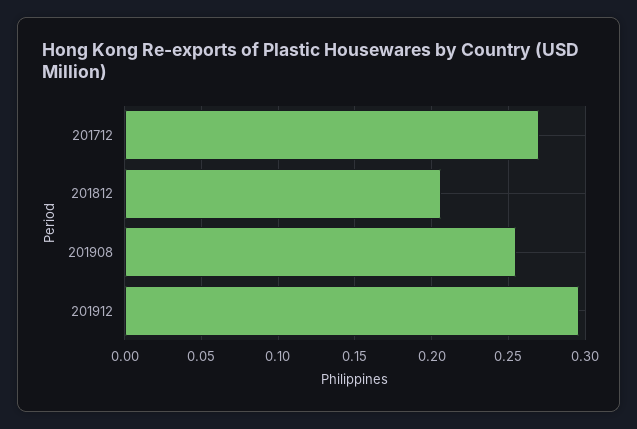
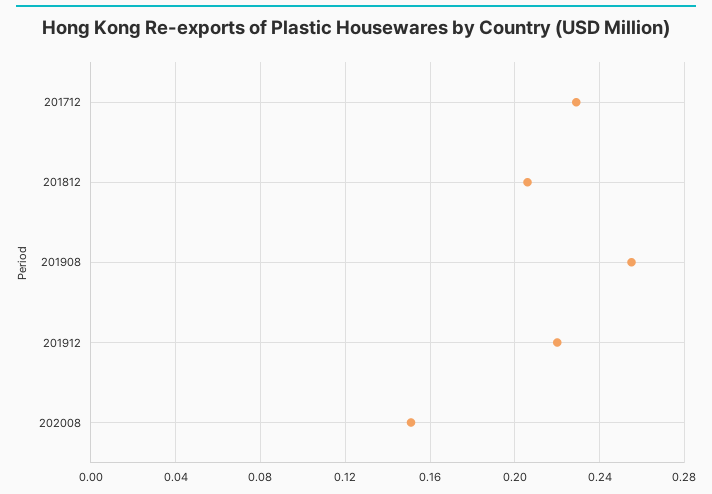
201712: 0.27 -> 0.23
201912: 0.295 -> 0.22
202008: none -> 0.15

